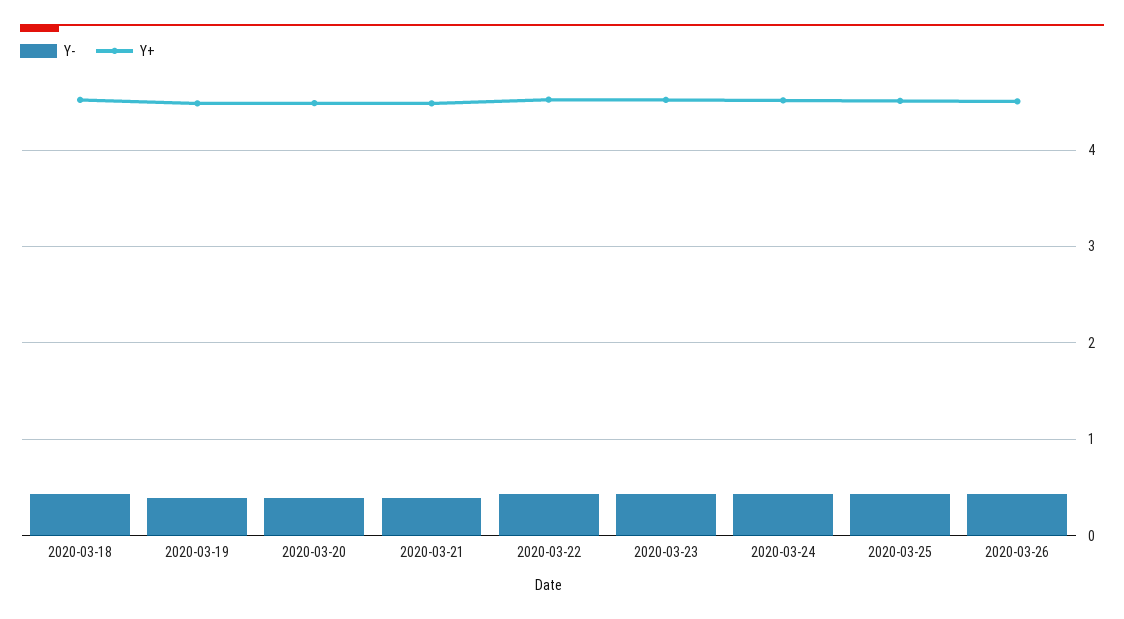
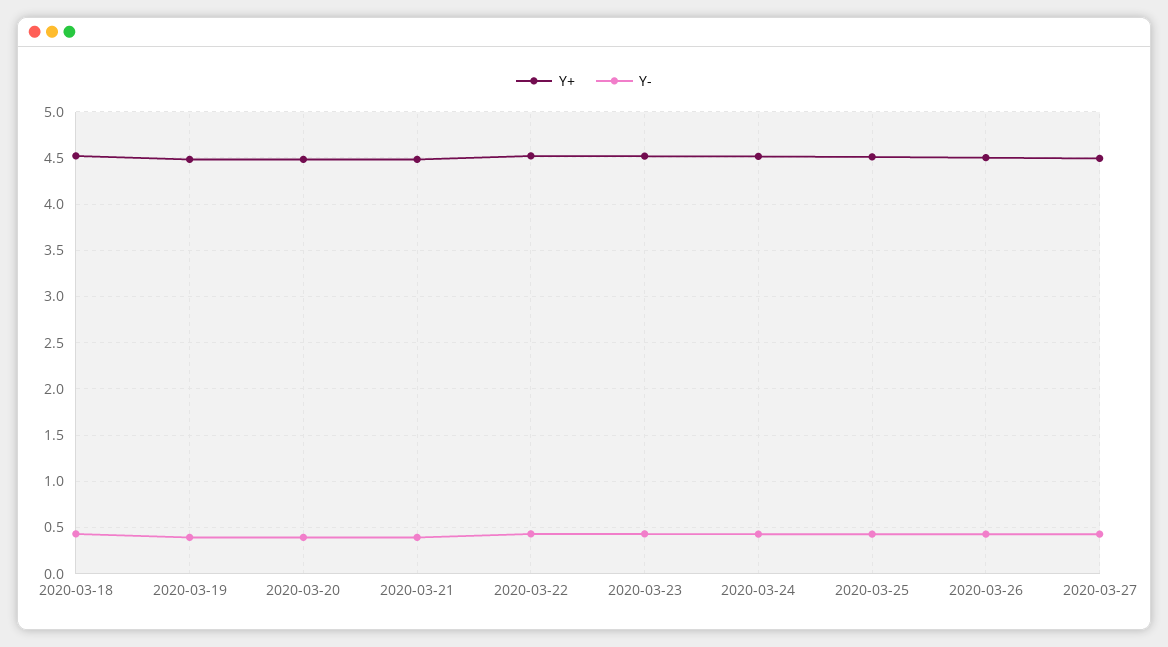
Y+, 2020-03-27: none -> 4.5
Y-, 2020-03-27: none -> 0.4

